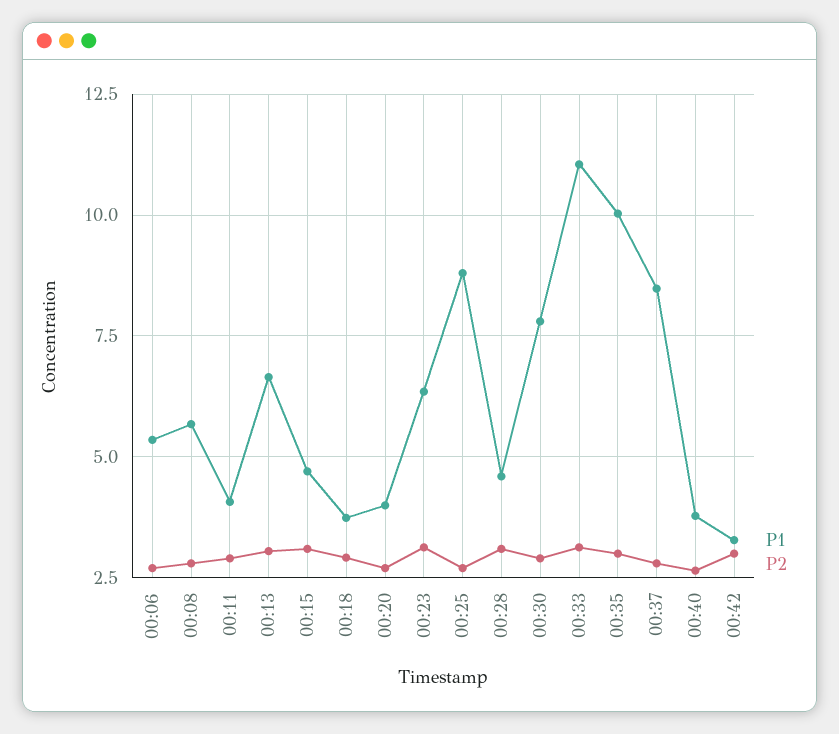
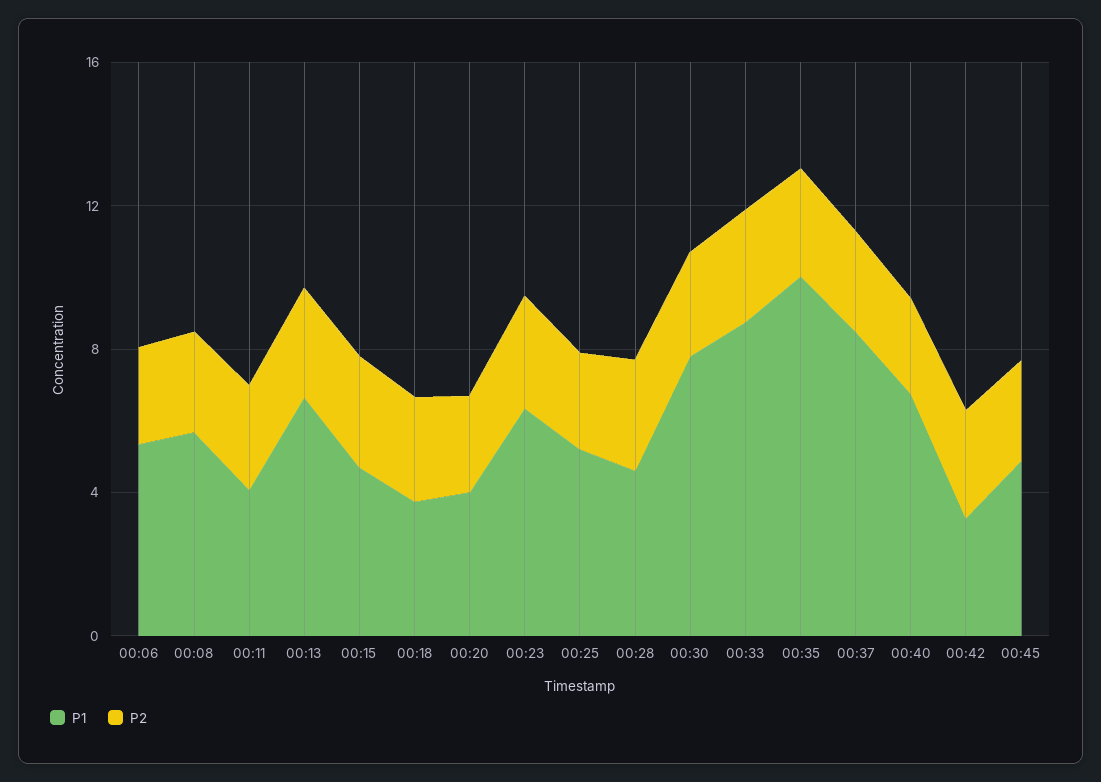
P1, 00:25: 8.75 -> 5
P1, 00:33: 11 -> 9
P1, 00:40: 3.75 -> 7
P1, 00:45: none -> 5
P2, 00:45: none -> 3

